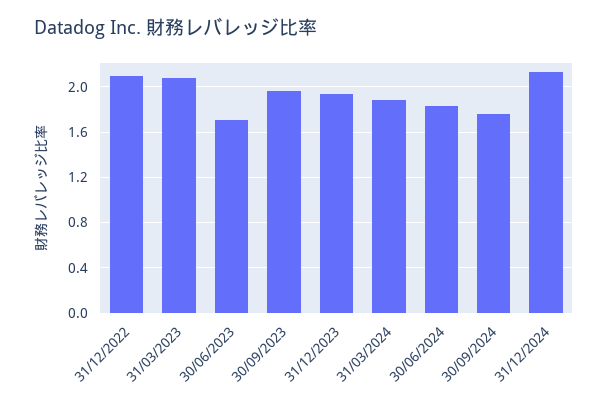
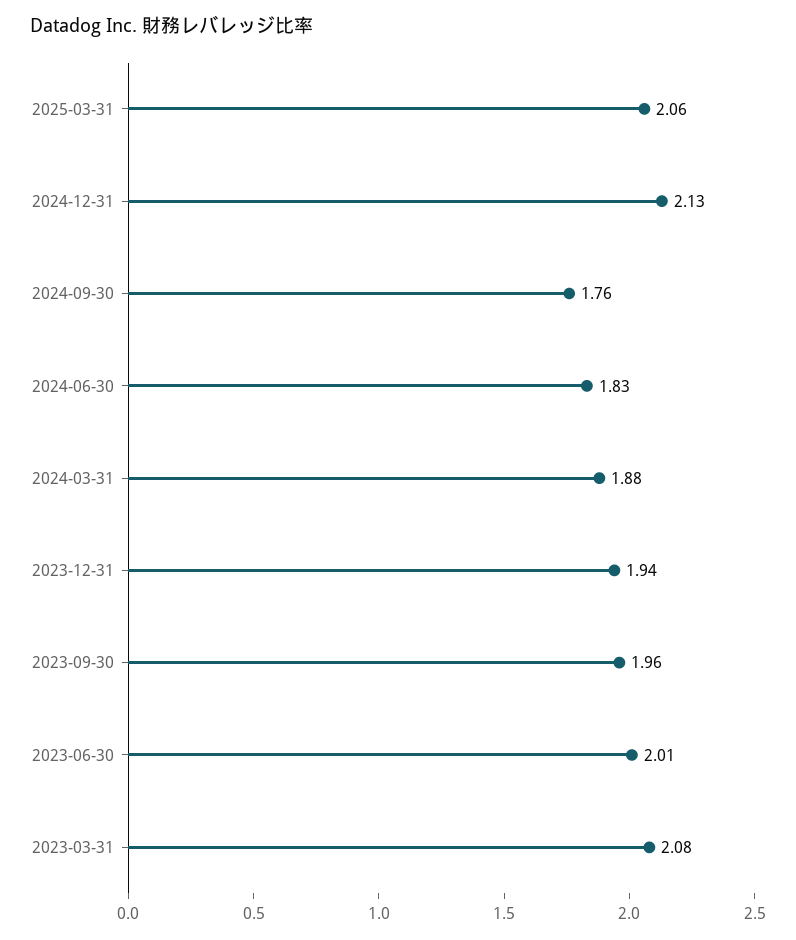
31/12/2022: 2.1 -> none
30/06/2023: 1.7 -> 2.01
2025-03-31: none -> 2.06

